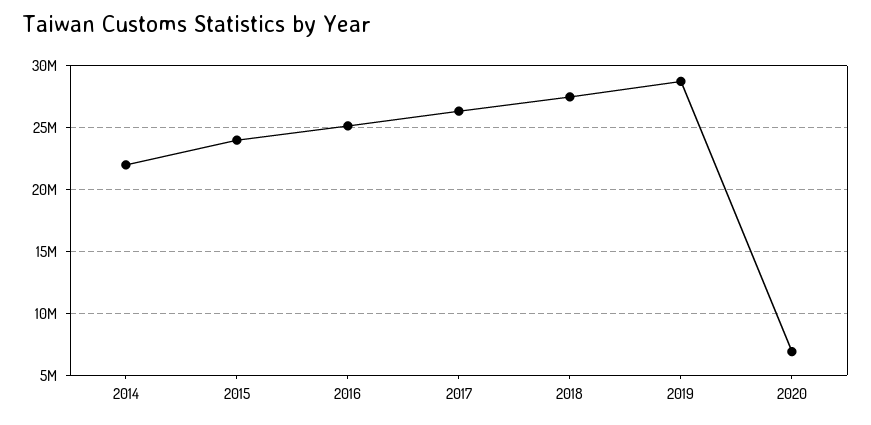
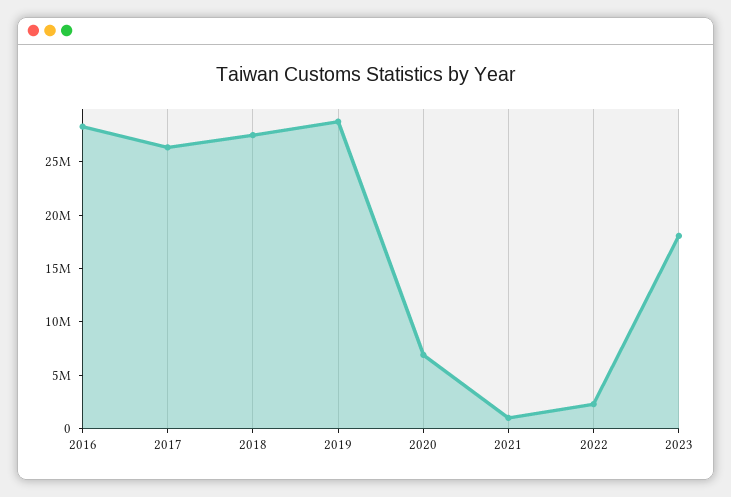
2014: 22000000 -> none
2015: 24000000 -> none
2016: 25000000 -> 28000000
2021: none -> 1000000
2022: none -> 2000000
2023: none -> 18000000

